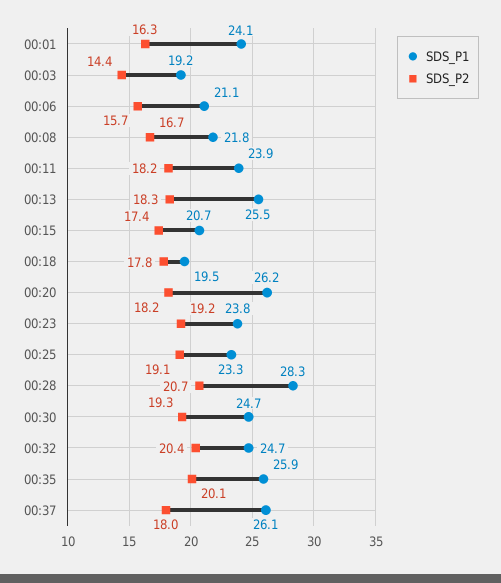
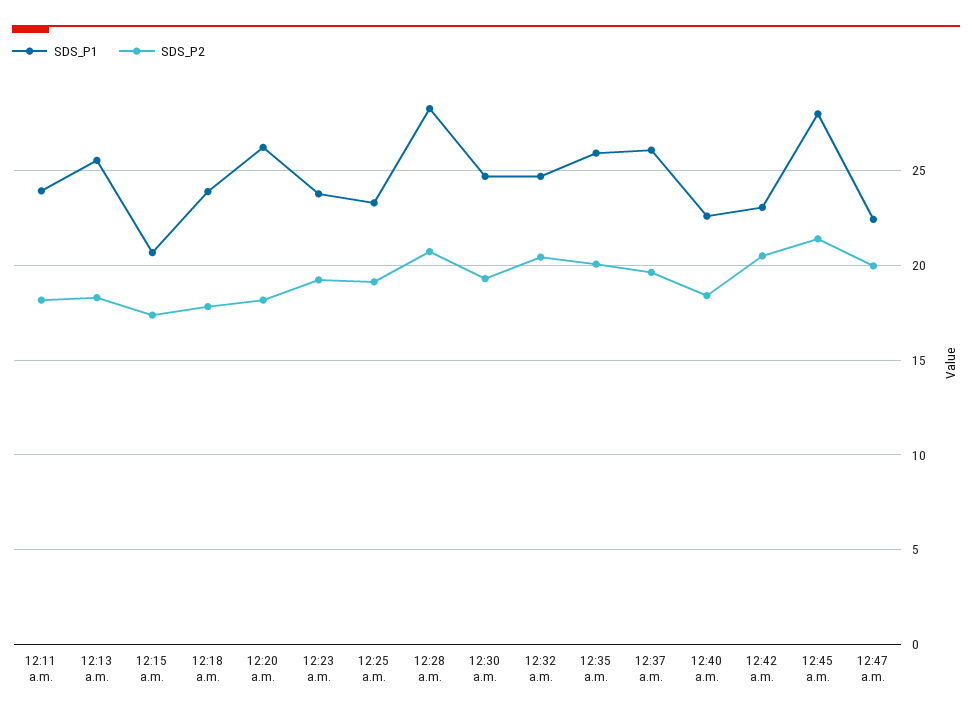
SDS_P1, 00:01: 24.1 -> none
SDS_P2, 00:01: 16.3 -> none
SDS_P1, 00:03: 19.2 -> none
SDS_P2, 00:03: 14.4 -> none
SDS_P1, 00:06: 21.1 -> none
SDS_P2, 00:06: 15.7 -> none
SDS_P1, 00:08: 21.8 -> none
SDS_P2, 00:08: 16.7 -> none
SDS_P1, 00:18: 19.5 -> 24
SDS_P2, 00:37: 18 -> 19.5
SDS_P1, 12:40 a.m.: none -> 22.5
SDS_P2, 12:40 a.m.: none -> 18.5
SDS_P1, 12:42 a.m.: none -> 23
SDS_P2, 12:42 a.m.: none -> 20.5
SDS_P1, 12:45 a.m.: none -> 28
SDS_P2, 12:45 a.m.: none -> 21.5
SDS_P1, 12:47 a.m.: none -> 22.5
SDS_P2, 12:47 a.m.: none -> 20

